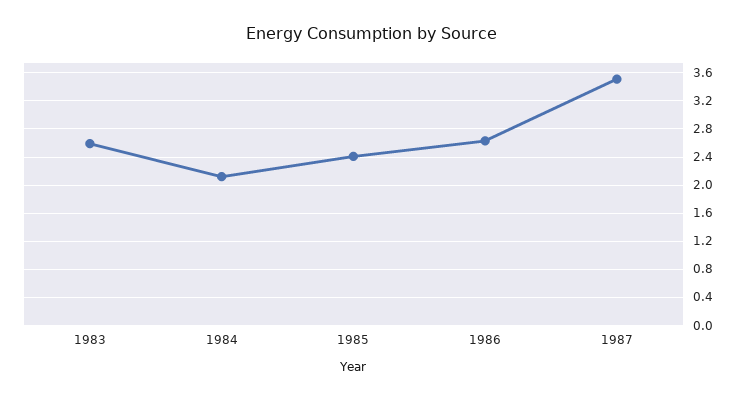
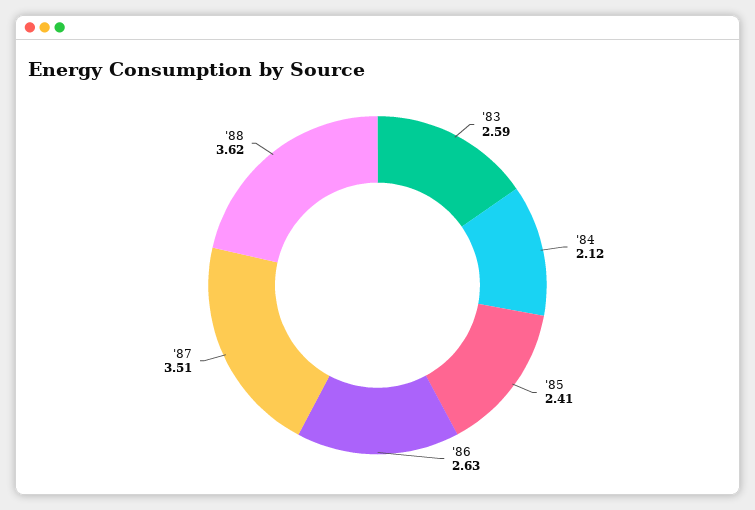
'88: none -> 3.62

